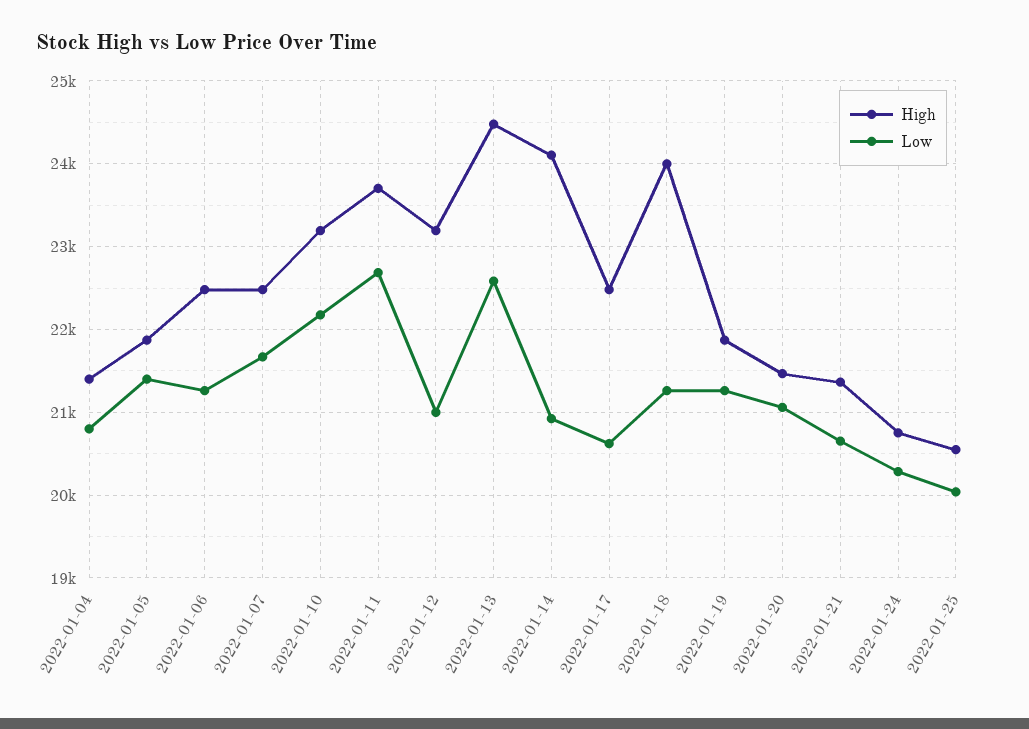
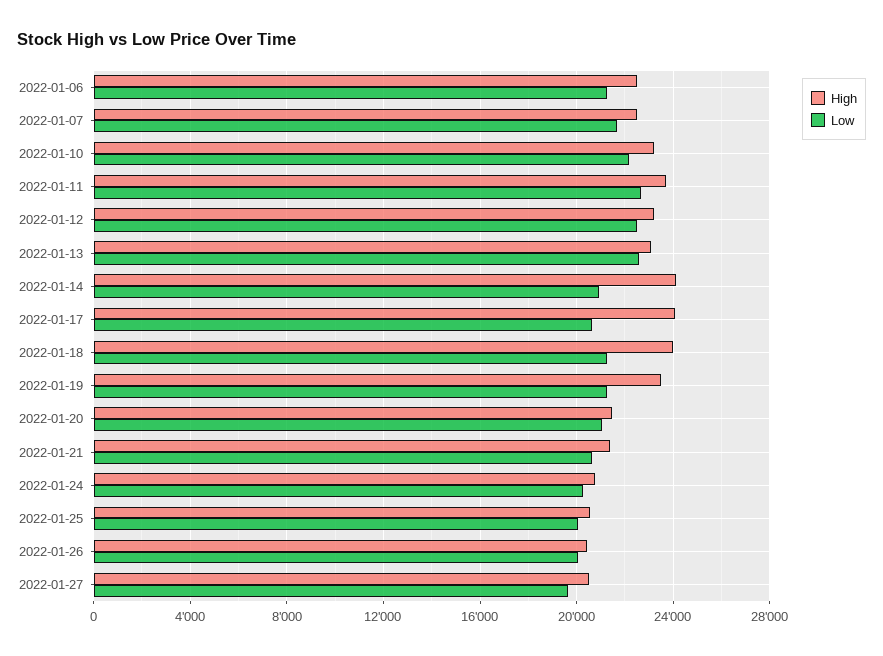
High, 2022-01-04: 21400 -> none
Low, 2022-01-04: 20800 -> none
High, 2022-01-05: 21900 -> none
Low, 2022-01-05: 21400 -> none
Low, 2022-01-12: 21000 -> 22500
High, 2022-01-13: 24500 -> 23000
High, 2022-01-17: 22500 -> 24000
High, 2022-01-19: 21900 -> 23500
High, 2022-01-26: none -> 20500
Low, 2022-01-26: none -> 20000
High, 2022-01-27: none -> 20500
Low, 2022-01-27: none -> 19500

